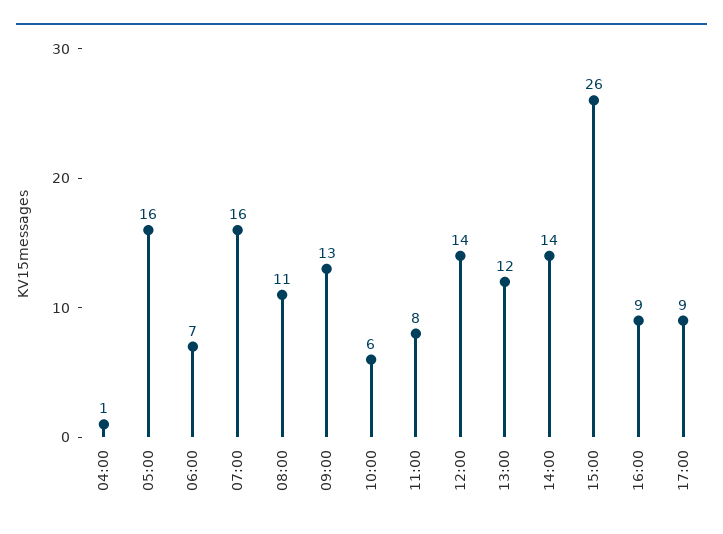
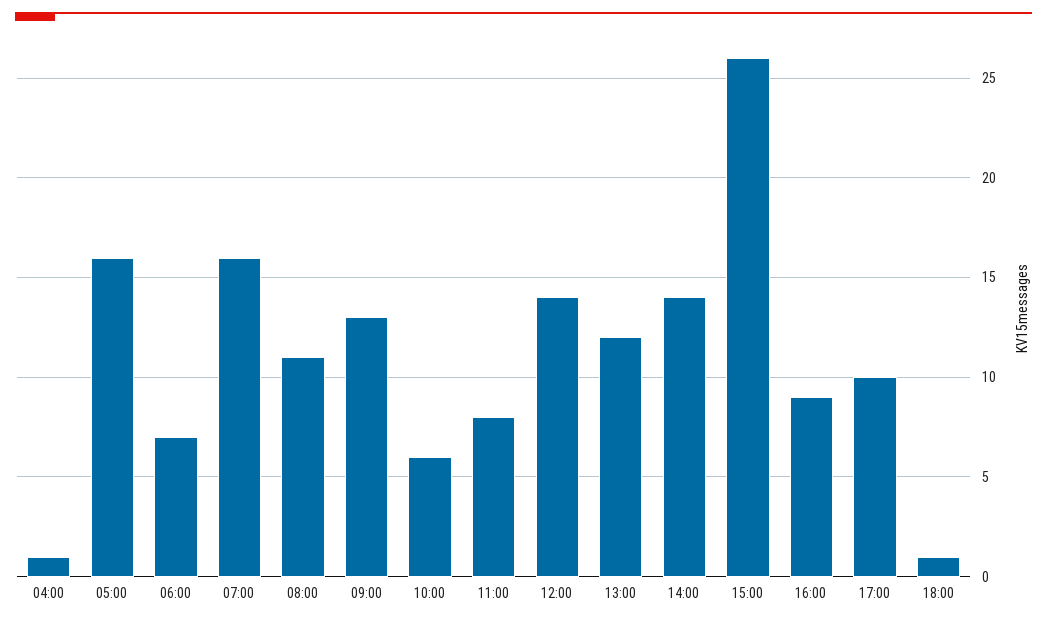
17:00: 9 -> 10
18:00: none -> 1

